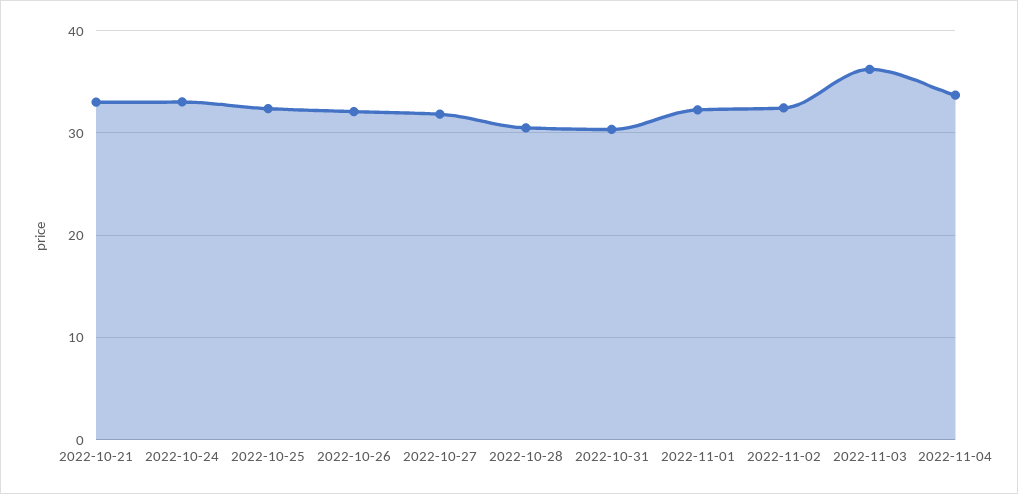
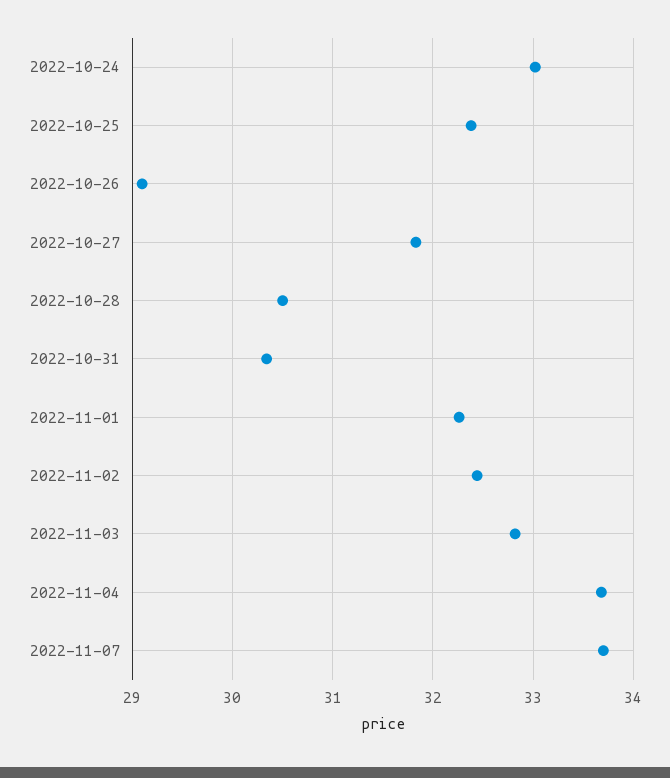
2022-10-21: 33 -> none
2022-10-26: 32 -> 29.1
2022-11-03: 36 -> 32.8
2022-11-07: none -> 33.7

